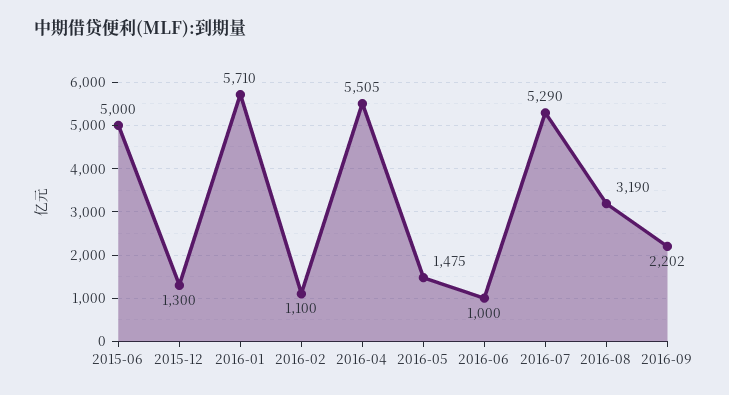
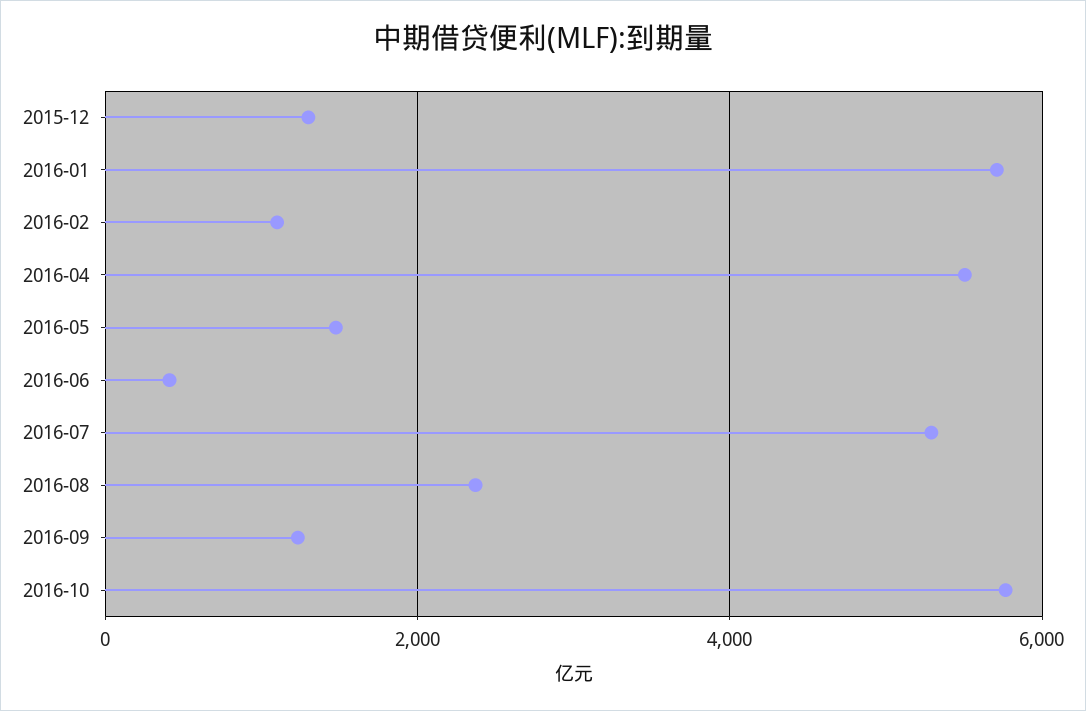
2015-06: 5000 -> none
2016-06: 1000 -> 400
2016-08: 3190 -> 2400
2016-09: 2202 -> 1200
2016-10: none -> 5800

